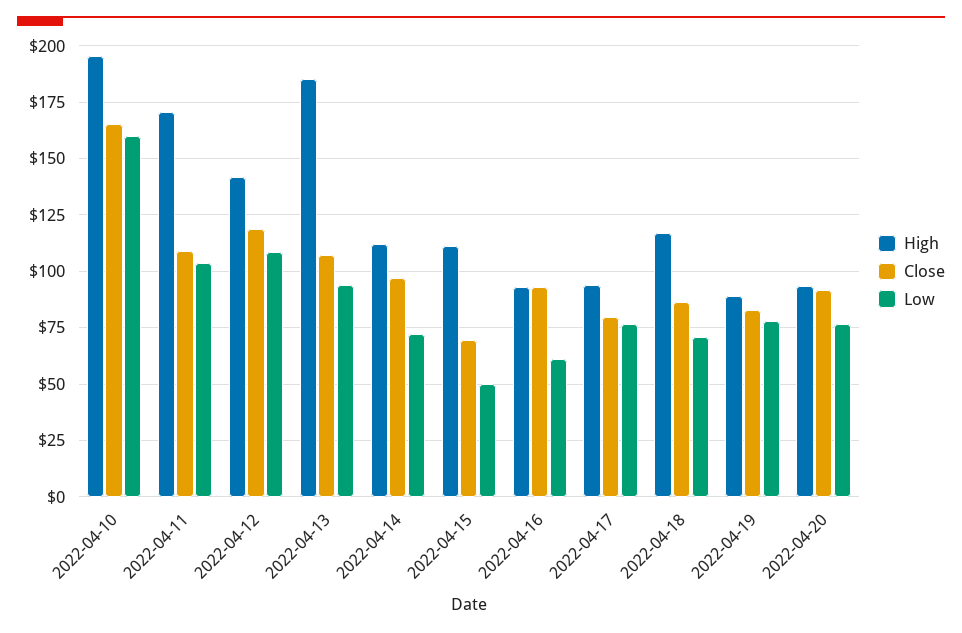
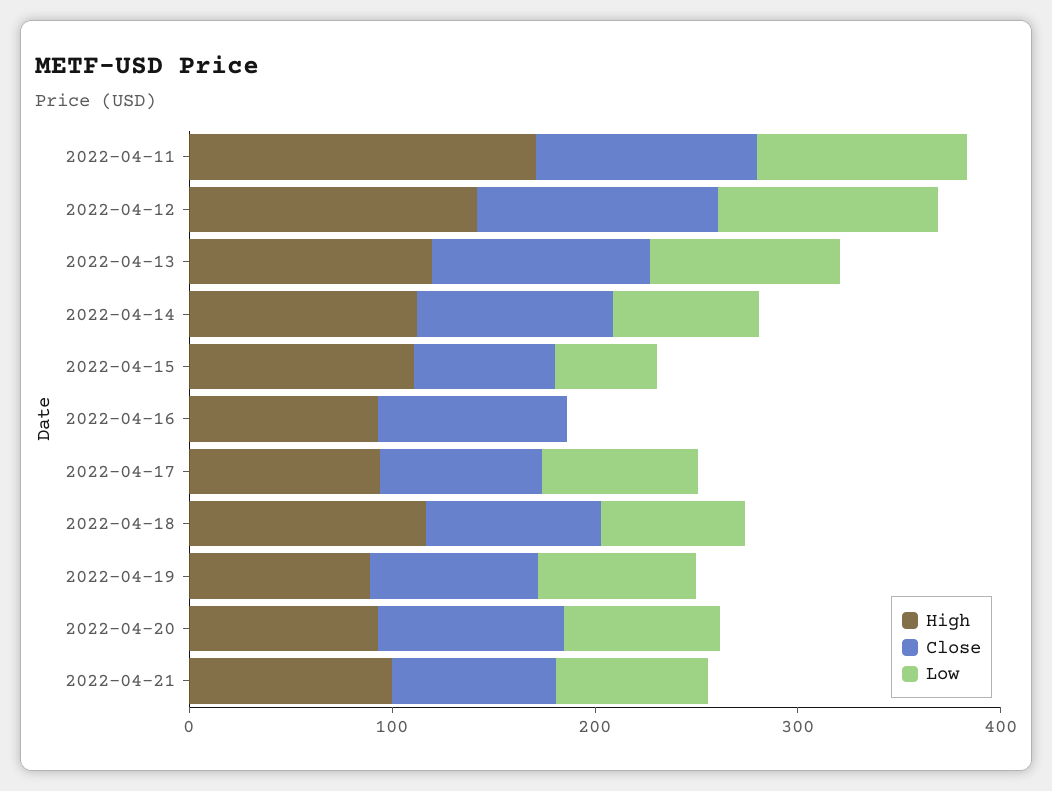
High, 2022-04-10: 195 -> none
Close, 2022-04-10: 165 -> none
Low, 2022-04-10: 160 -> none
High, 2022-04-13: 185 -> 120
Low, 2022-04-16: 60 -> 0
High, 2022-04-21: none -> 100
Close, 2022-04-21: none -> 80
Low, 2022-04-21: none -> 80

